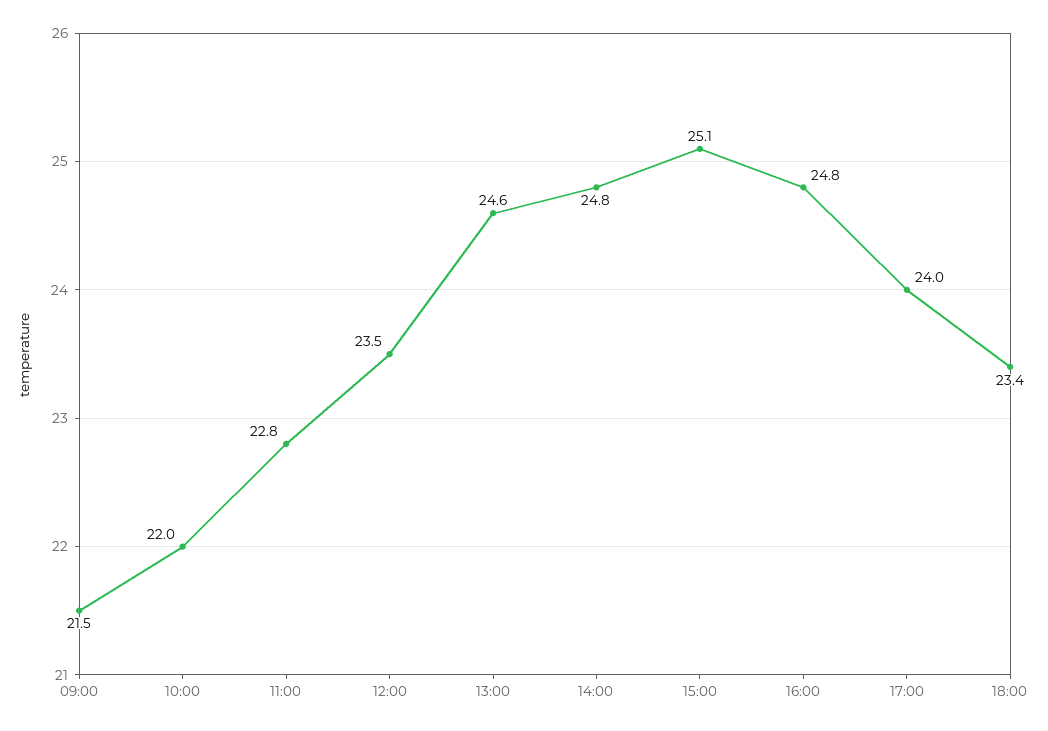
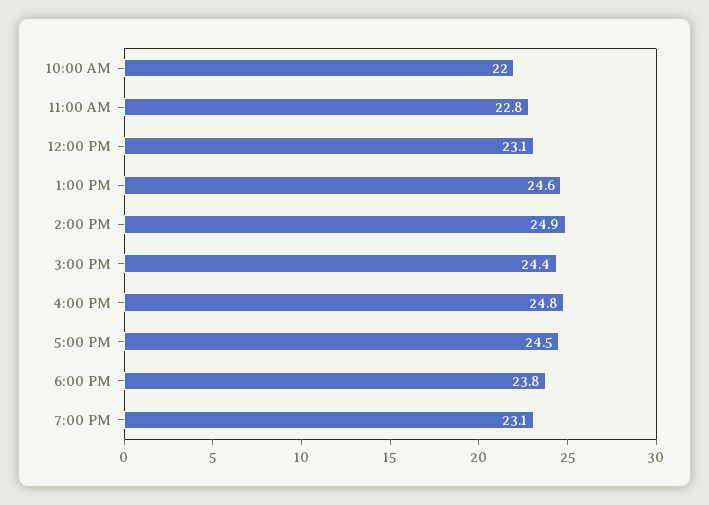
09:00: 21.5 -> none
12:00: 23.5 -> 23.1
14:00: 24.8 -> 24.9
15:00: 25.1 -> 24.4
17:00: 24 -> 24.5
18:00: 23.4 -> 23.8
7:00 PM: none -> 23.1

